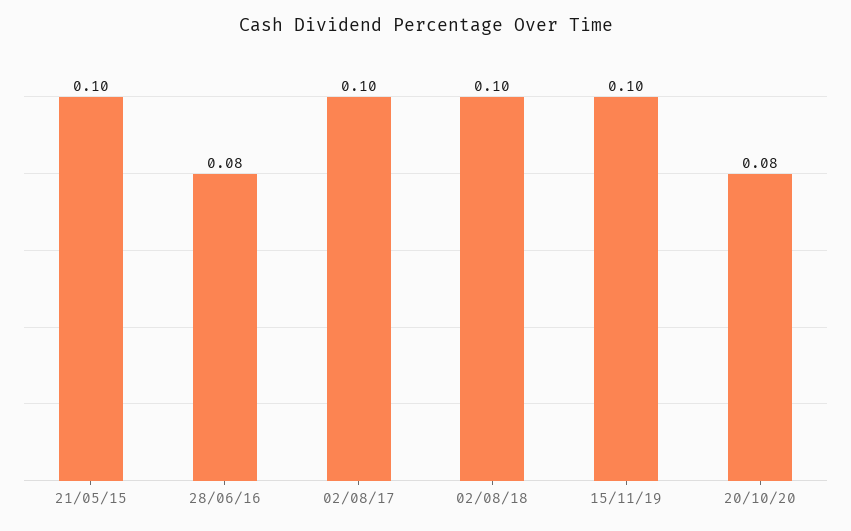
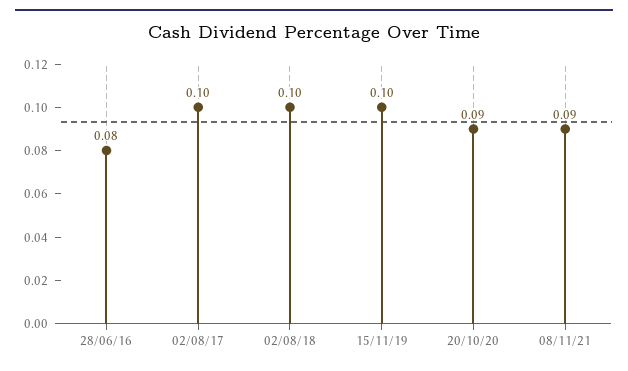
21/05/15: 0.1 -> none
20/10/20: 0.08 -> 0.09
08/11/21: none -> 0.09

